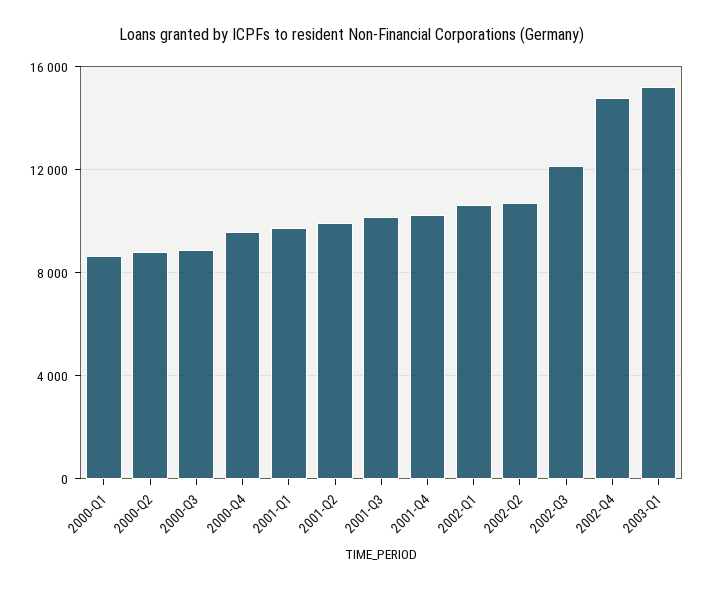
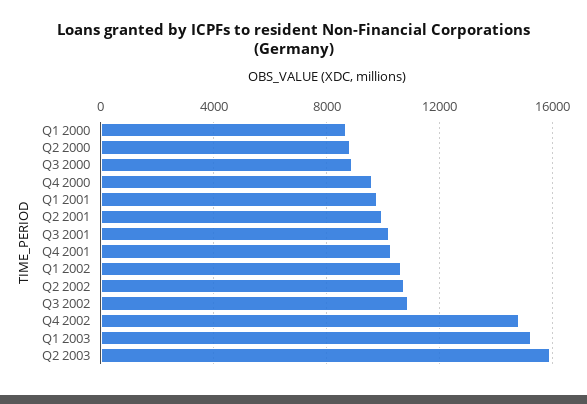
2002-Q3: 12000 -> 11000
Q2 2003: none -> 16000

